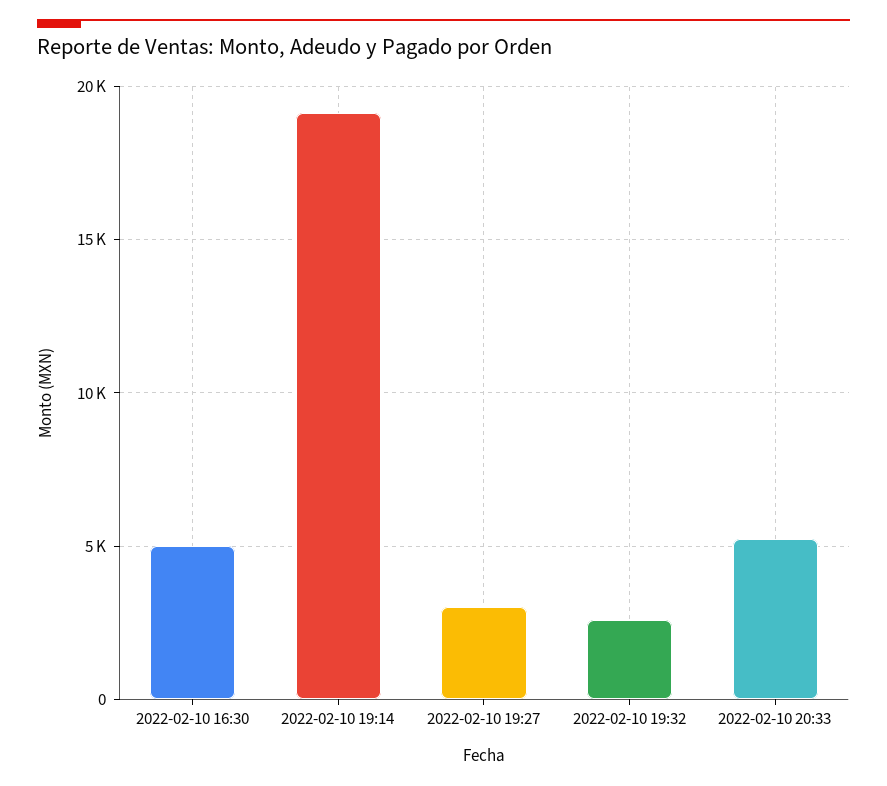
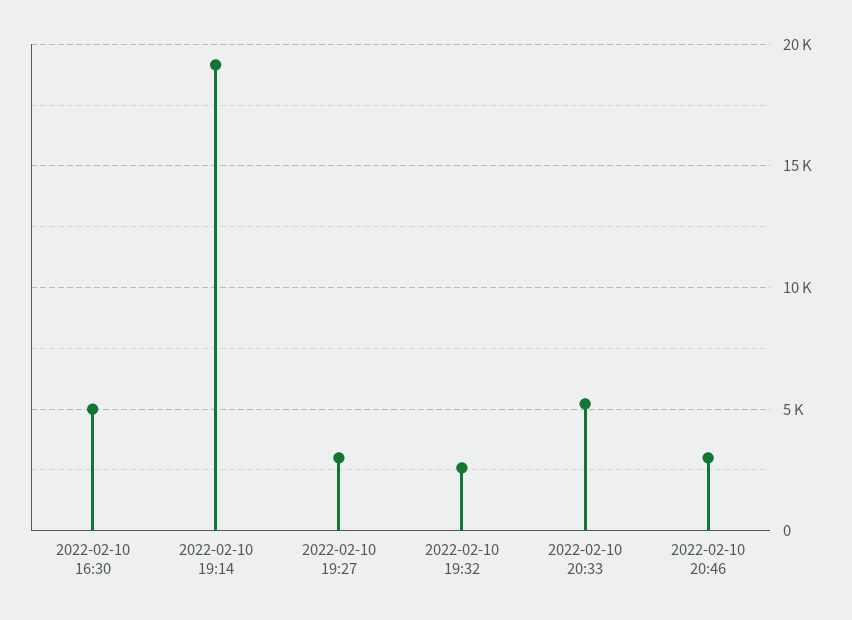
2022-02-10 20:46: none -> 3000

